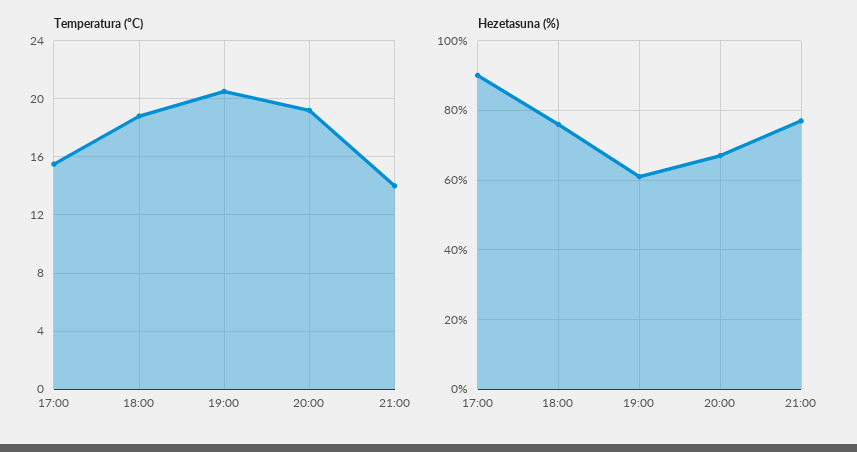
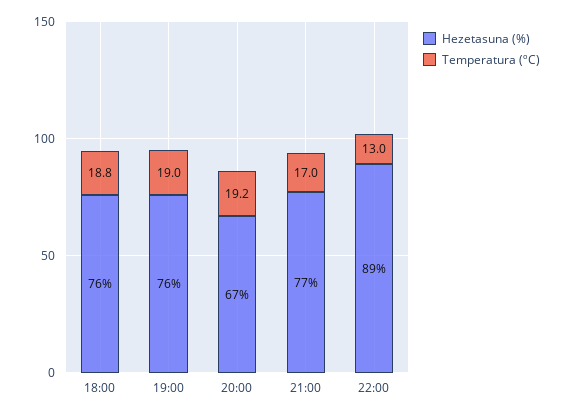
Temperatura (ºC), 17:00: 15.5 -> none
Temperatura (ºC), 19:00: 20.5 -> 19
Temperatura (ºC), 21:00: 14 -> 17
Hezetasuna (%), 17:00: 90 -> none
Hezetasuna (%), 19:00: 60 -> 76
Hezetasuna (%), 22:00: none -> 89
Temperatura (ºC), 22:00: none -> 13

